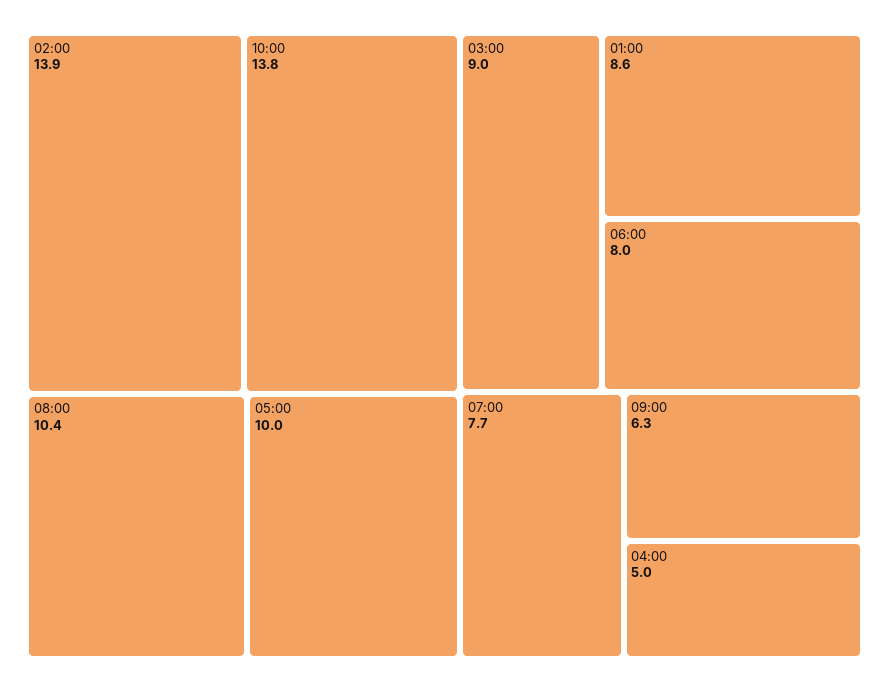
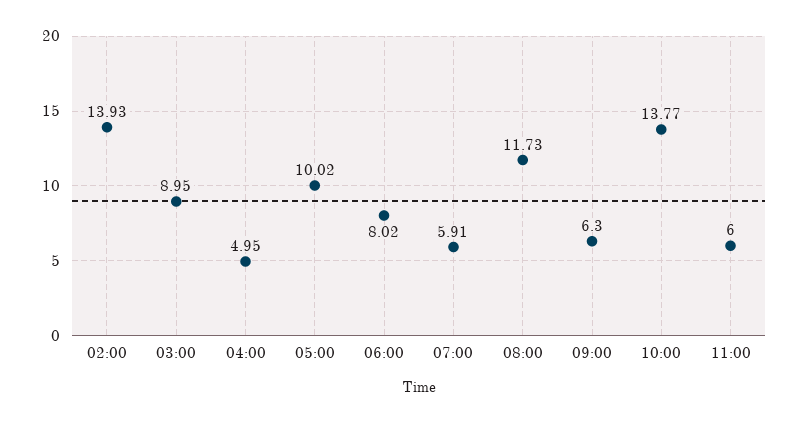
08:00: 10.4 -> 11.73
01:00: 8.6 -> none
07:00: 7.7 -> 5.91
11:00: none -> 6

